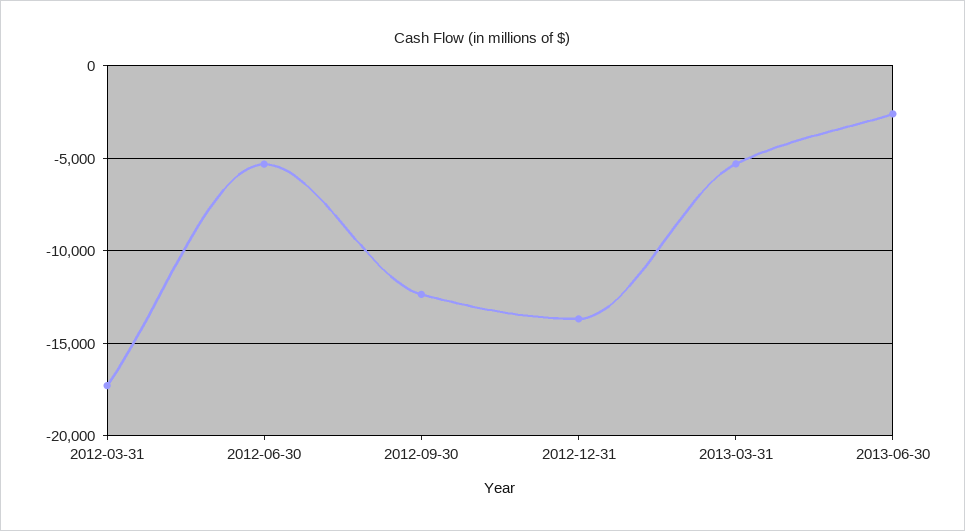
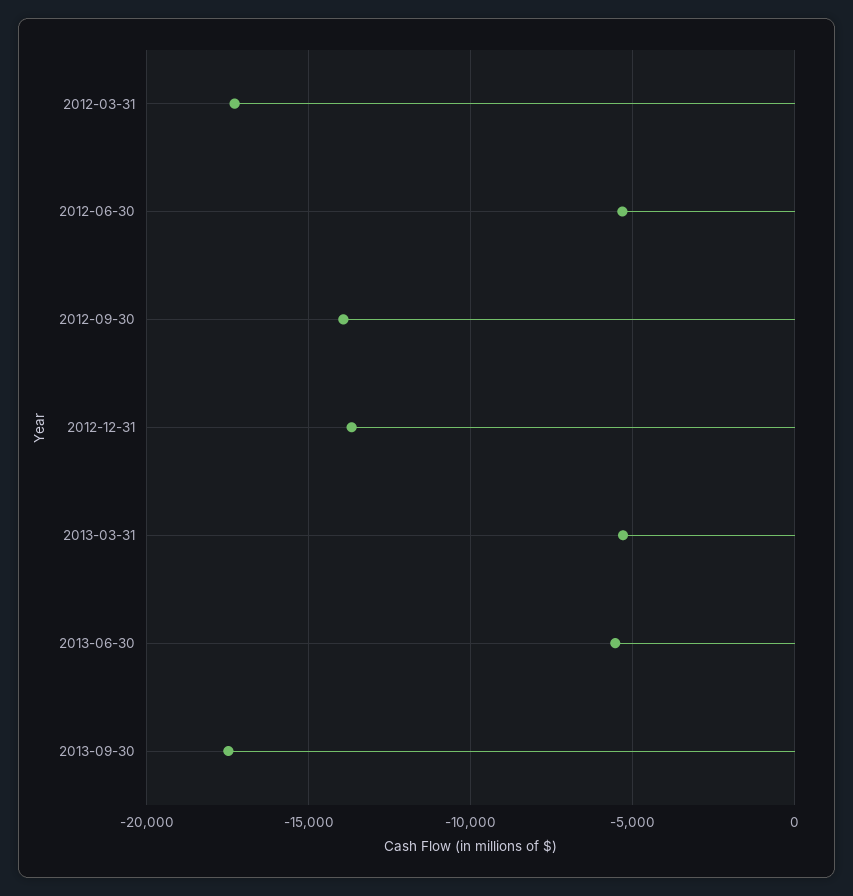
2012-09-30: -12500 -> -14000
2013-06-30: -2500 -> -5500
2013-09-30: none -> -17500

